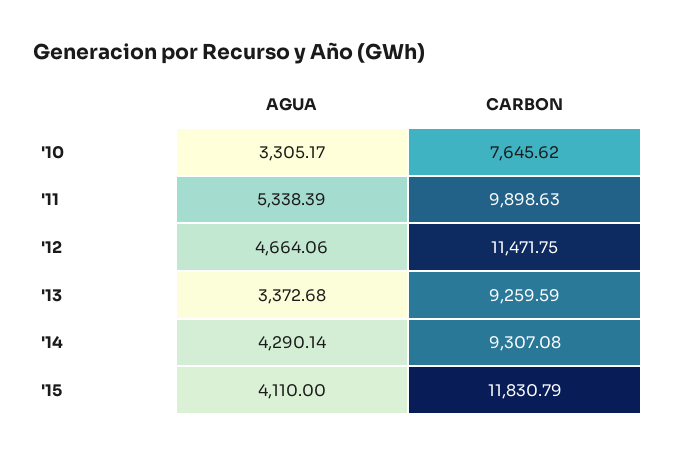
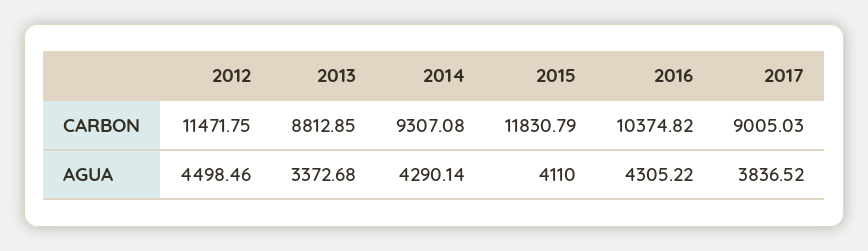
AGUA, '10: 3305.17 -> none
CARBON, '10: 7645.62 -> none
AGUA, '11: 5338.39 -> none
CARBON, '11: 9898.63 -> none
AGUA, '12: 4664.06 -> 4498.46
CARBON, '13: 9259.59 -> 8812.85
CARBON, 2016: none -> 10374.82
CARBON, 2017: none -> 9005.03
AGUA, 2016: none -> 4305.22
AGUA, 2017: none -> 3836.52

